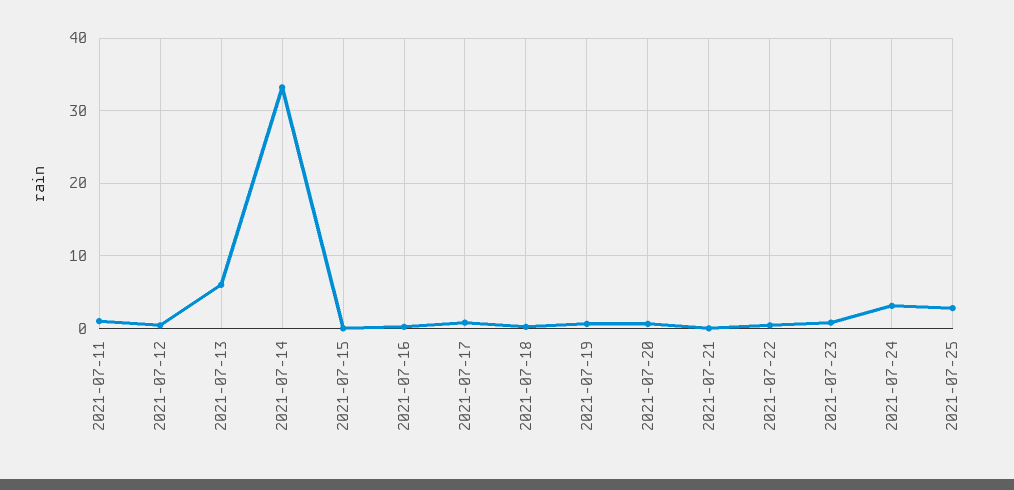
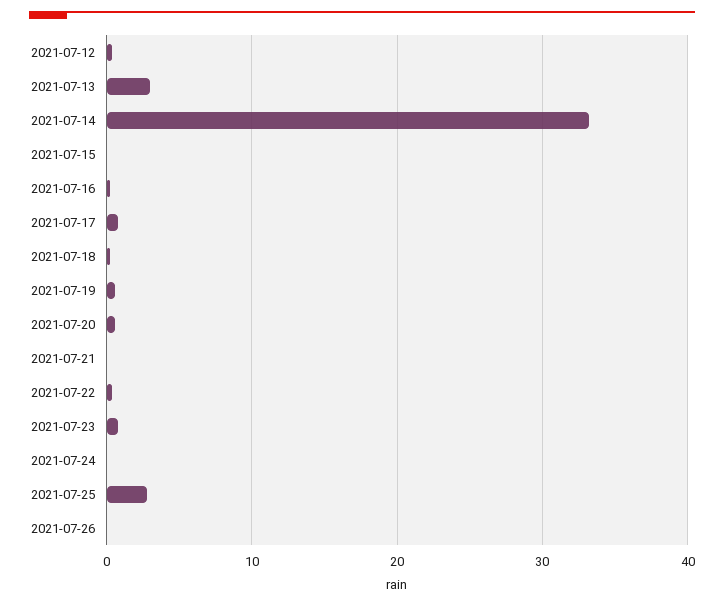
2021-07-11: 1 -> none
2021-07-13: 6 -> 3
2021-07-24: 3 -> 0
2021-07-26: none -> 0

